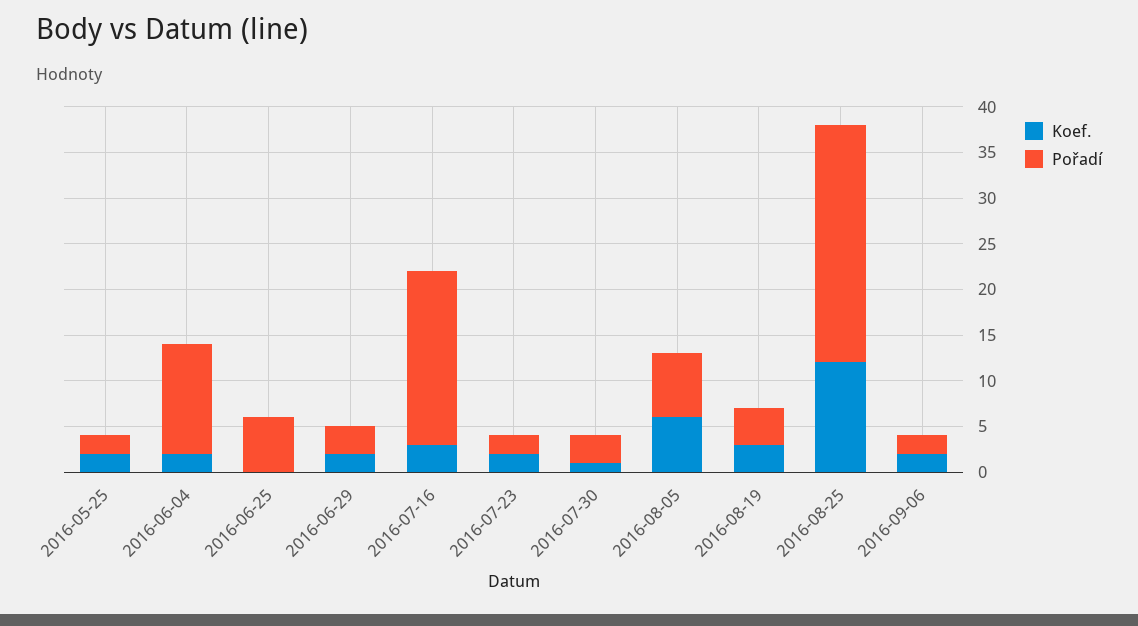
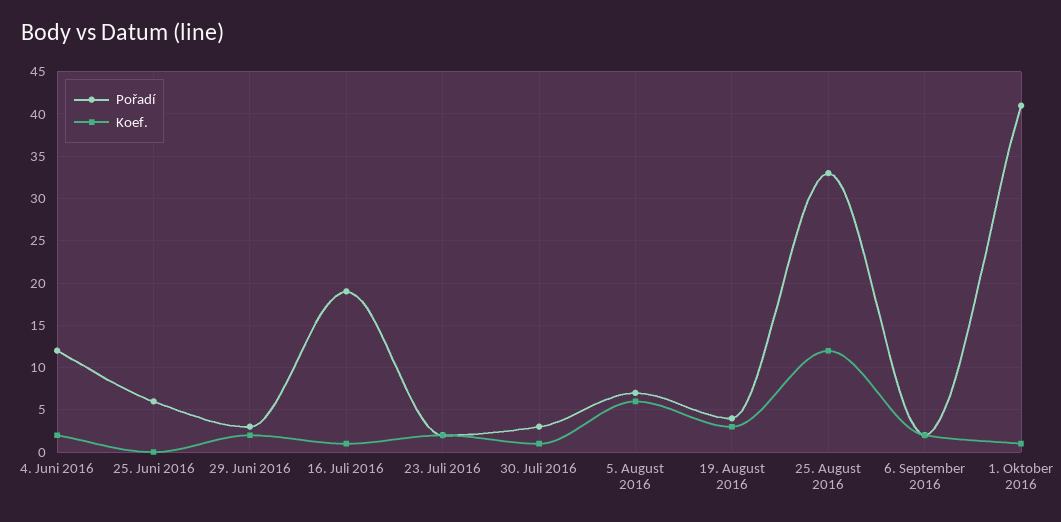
Koef., 2016-05-25: 2 -> none
Pořadí, 2016-05-25: 2 -> none
Koef., 2016-07-16: 3 -> 1
Pořadí, 2016-08-25: 26 -> 33
Pořadí, 1. Oktober 2016: none -> 41
Koef., 1. Oktober 2016: none -> 1

